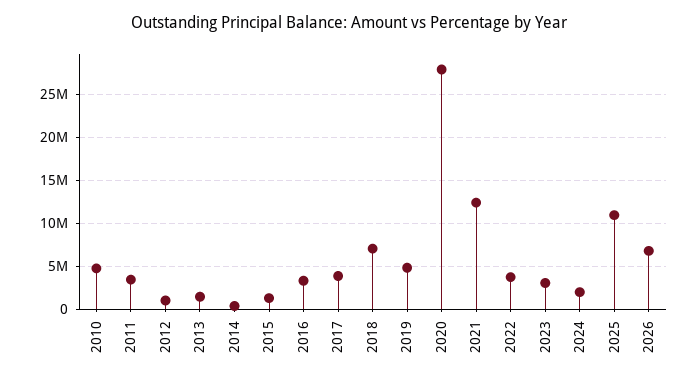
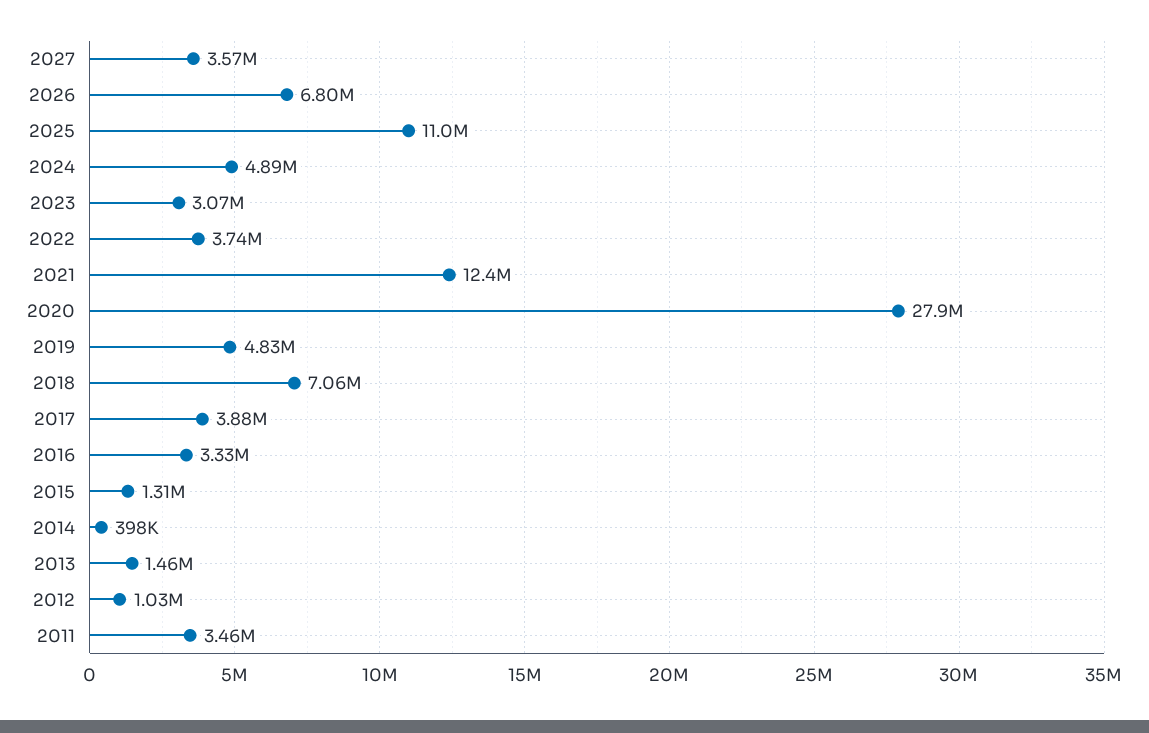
2010: 5000000 -> none
2024: 2000000 -> 4890000
2027: none -> 3570000

